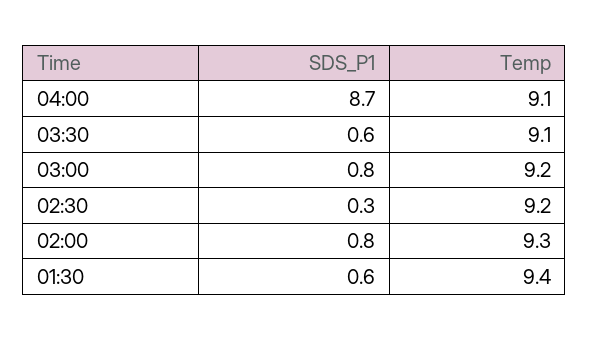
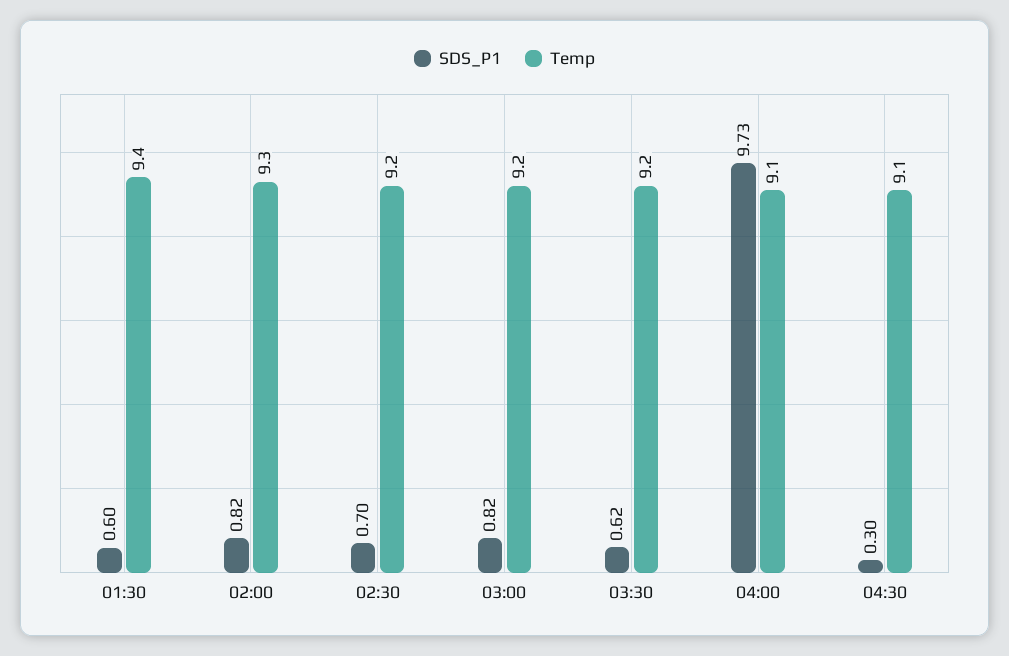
SDS_P1, 04:00: 8.7 -> 9.73
Temp, 03:30: 9.1 -> 9.2
SDS_P1, 02:30: 0.3 -> 0.7
SDS_P1, 04:30: none -> 0.3
Temp, 04:30: none -> 9.1

